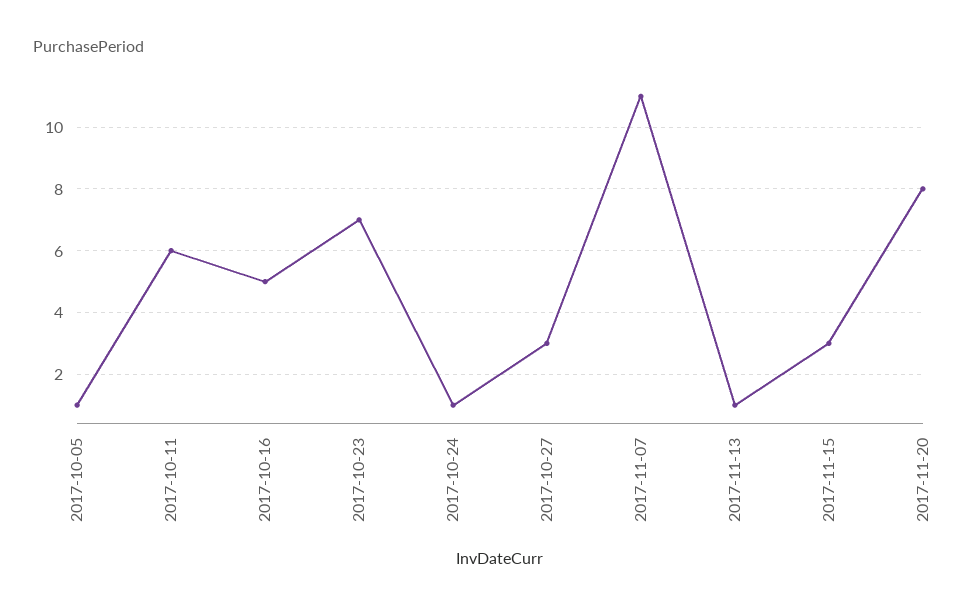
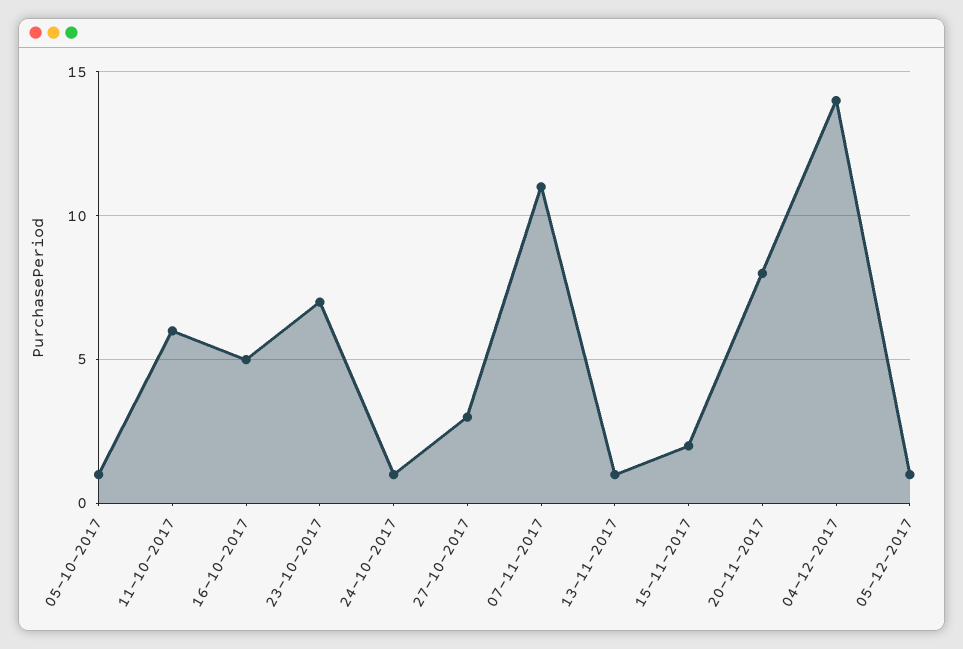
2017-11-15: 3 -> 2
04-12-2017: none -> 14
05-12-2017: none -> 1

